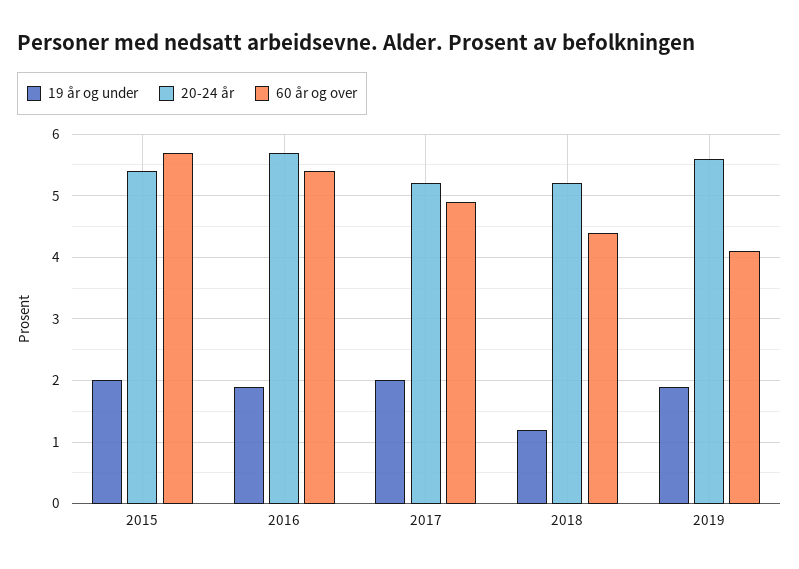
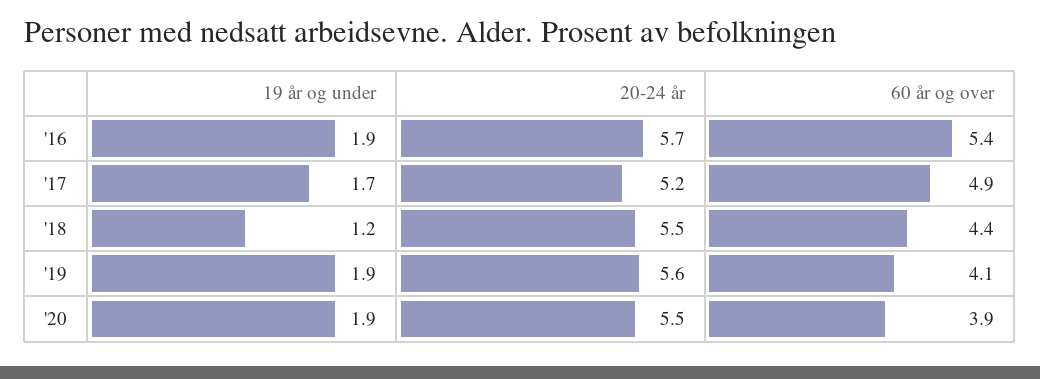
19 år og under, 2015: 2 -> none
20-24 år, 2015: 5.4 -> none
60 år og over, 2015: 5.7 -> none
19 år og under, 2017: 2 -> 1.7
20-24 år, 2018: 5.2 -> 5.5
19 år og under, '20: none -> 1.9
20-24 år, '20: none -> 5.5
60 år og over, '20: none -> 3.9

